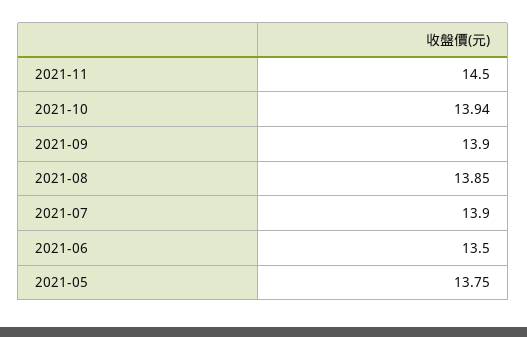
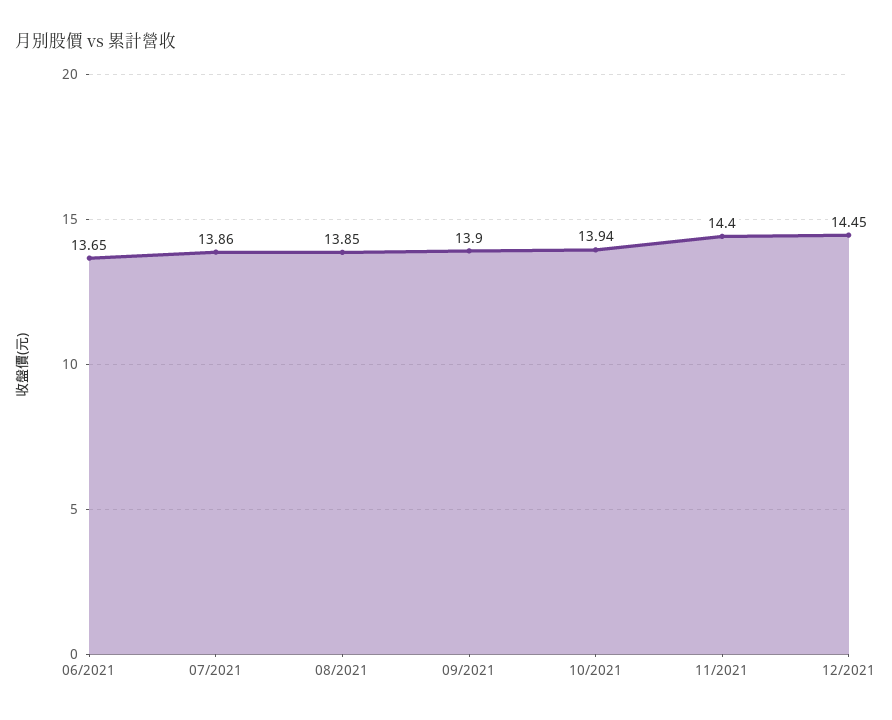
2021-11: 14.5 -> 14.4
2021-07: 13.9 -> 13.86
2021-06: 13.5 -> 13.65
2021-05: 13.75 -> none
12/2021: none -> 14.45

